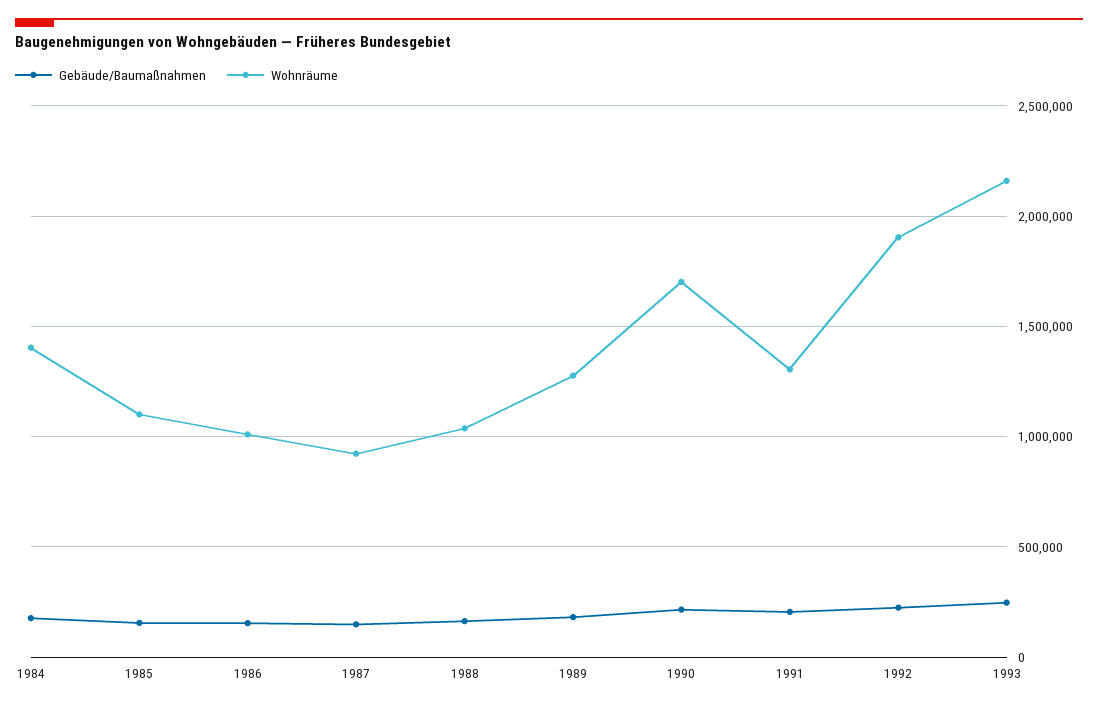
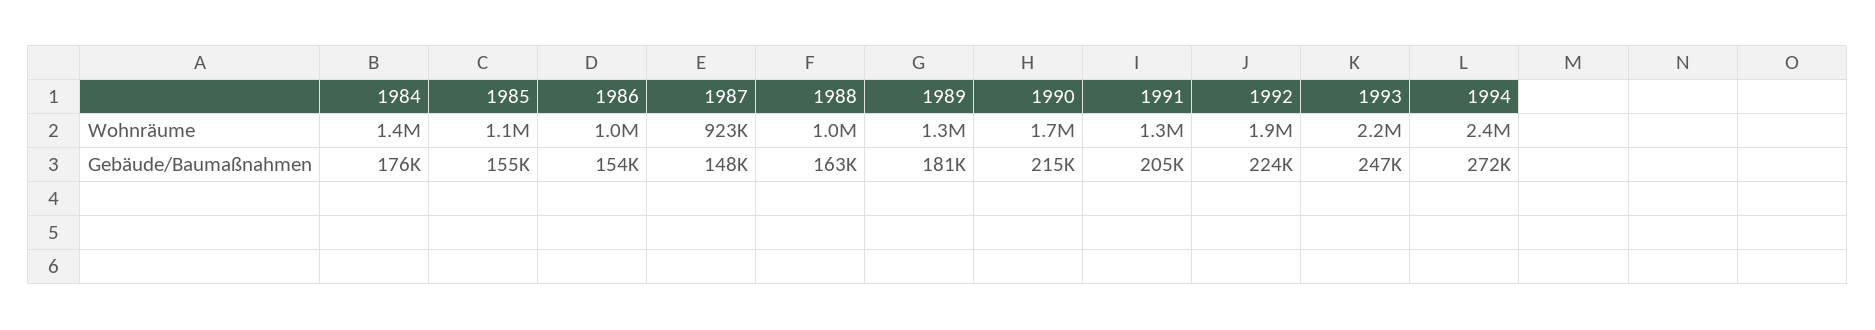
Wohnräume, 1994: none -> 2400000
Gebäude/Baumaßnahmen, 1994: none -> 272000

